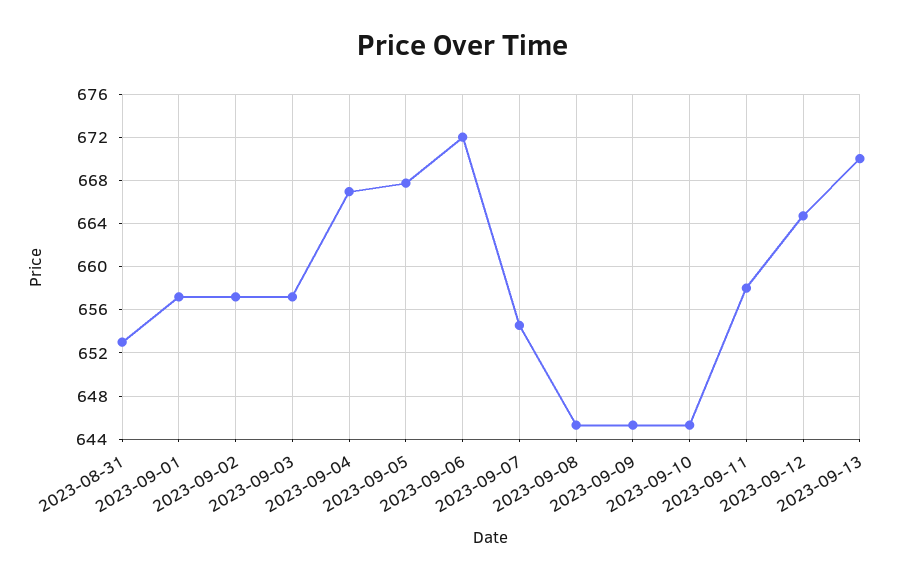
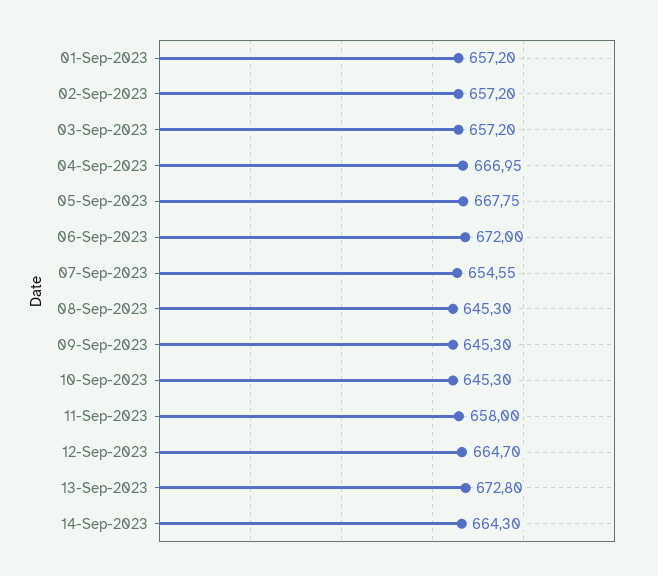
2023-08-31: 653 -> none
2023-09-13: 670 -> 672.8
14-Sep-2023: none -> 664.3

